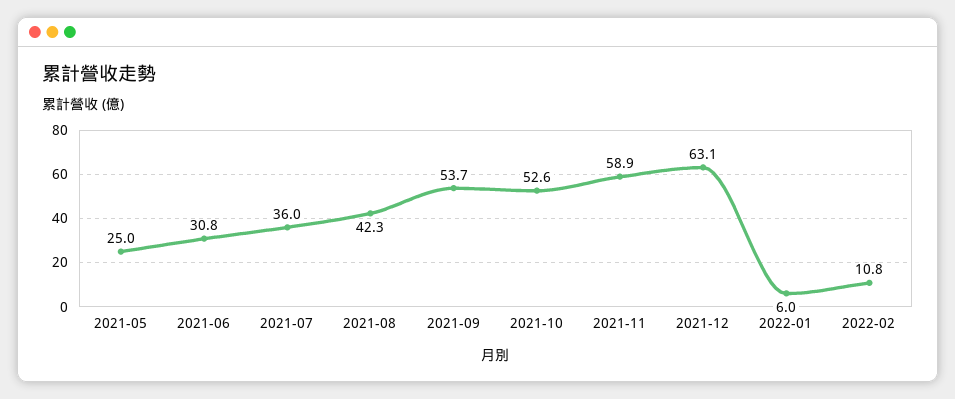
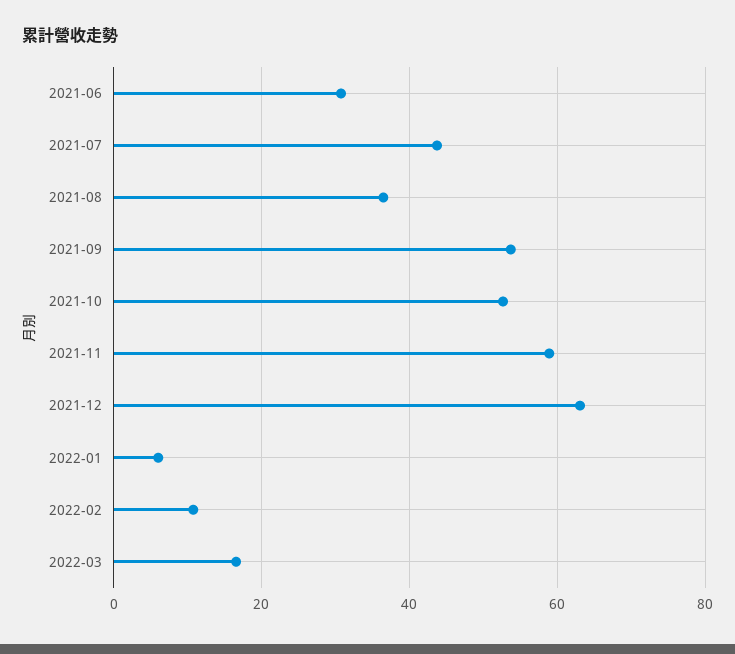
2021-05: 25 -> none
2021-07: 36 -> 44
2021-08: 42.3 -> 36
2022-03: none -> 16

